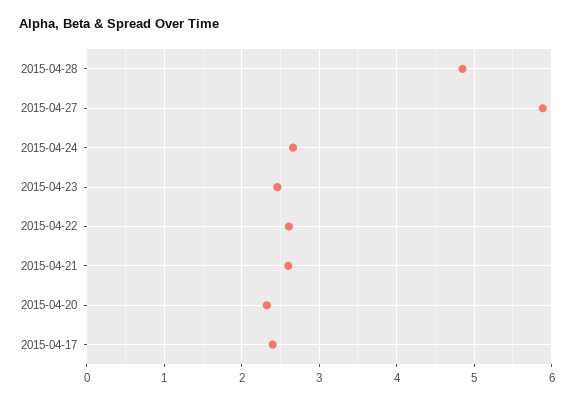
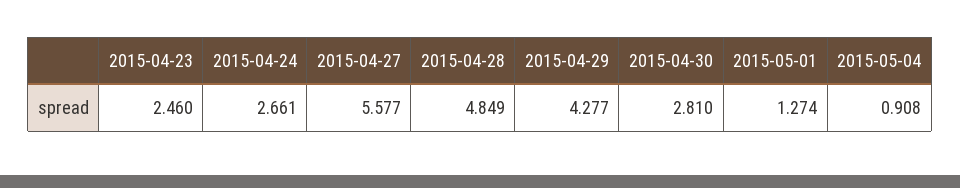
2015-04-27: 5.9 -> 5.577
2015-04-22: 2.6 -> none
2015-04-21: 2.6 -> none
2015-04-20: 2.3 -> none
2015-04-17: 2.4 -> none
2015-04-29: none -> 4.277
2015-04-30: none -> 2.81
2015-05-01: none -> 1.274
2015-05-04: none -> 0.908

